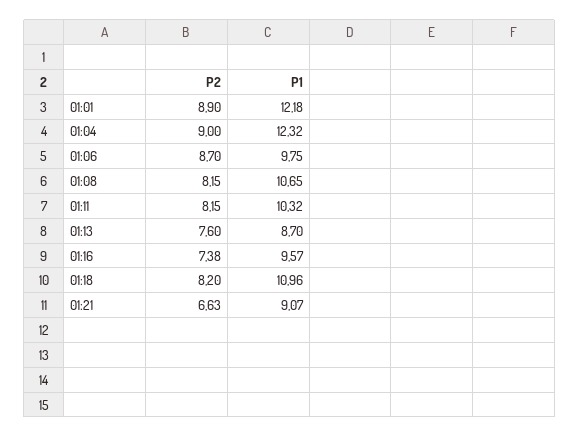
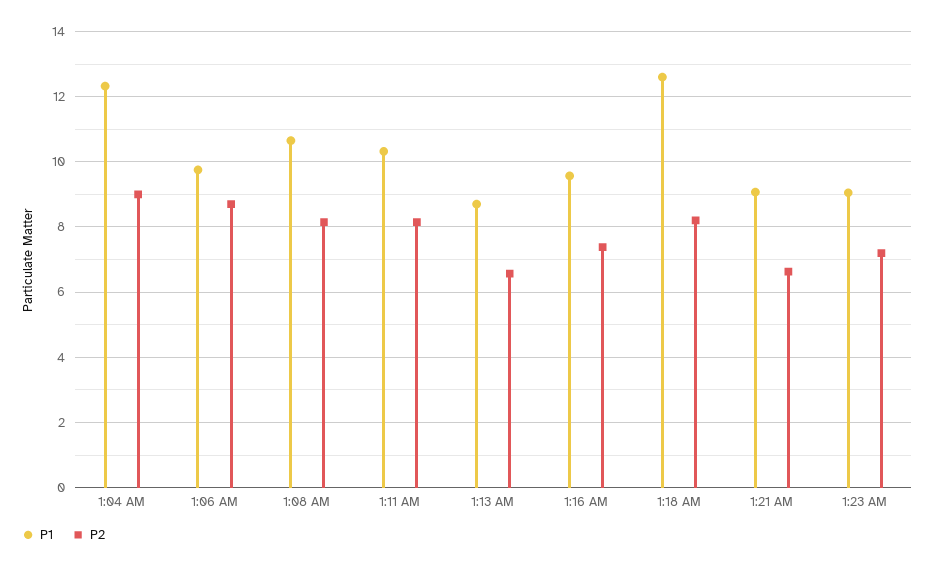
P2, 01:01: 8.9 -> none
P1, 01:01: 12.18 -> none
P2, 01:13: 7.6 -> 6.6
P1, 01:18: 10.96 -> 12.6
P1, 1:23 AM: none -> 9
P2, 1:23 AM: none -> 7.2

